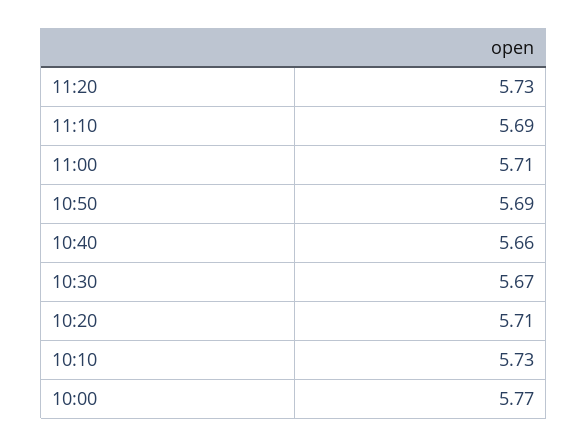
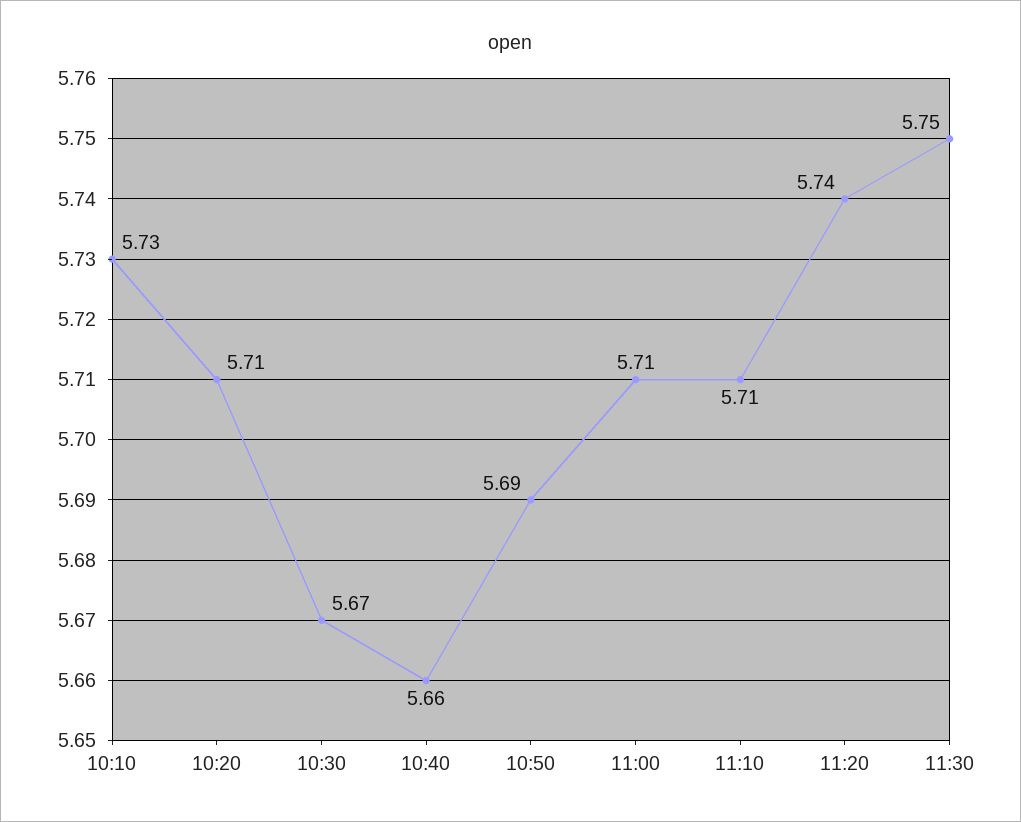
11:20: 5.73 -> 5.74
11:10: 5.69 -> 5.71
10:00: 5.77 -> none
11:30: none -> 5.75

